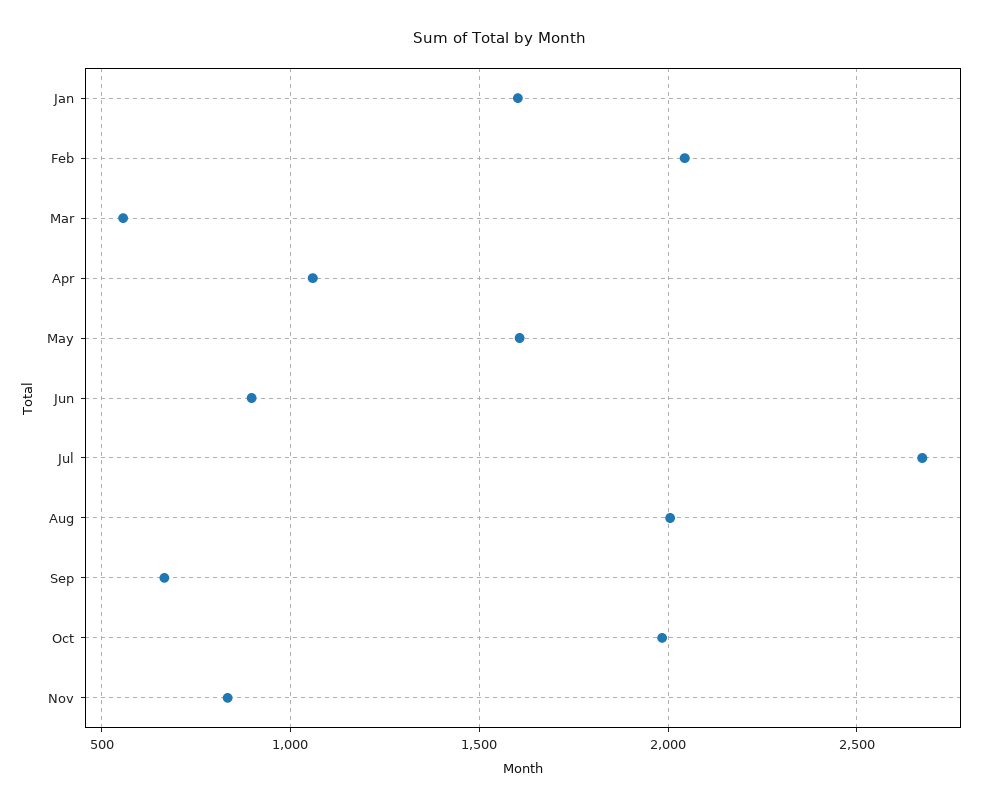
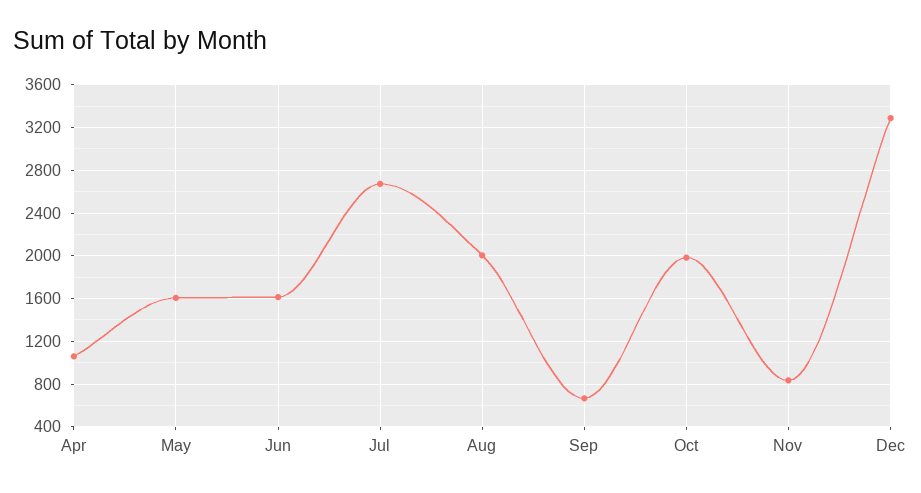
Jan: 1600 -> none
Feb: 2050 -> none
Mar: 550 -> none
Jun: 900 -> 1600
Dec: none -> 3300

